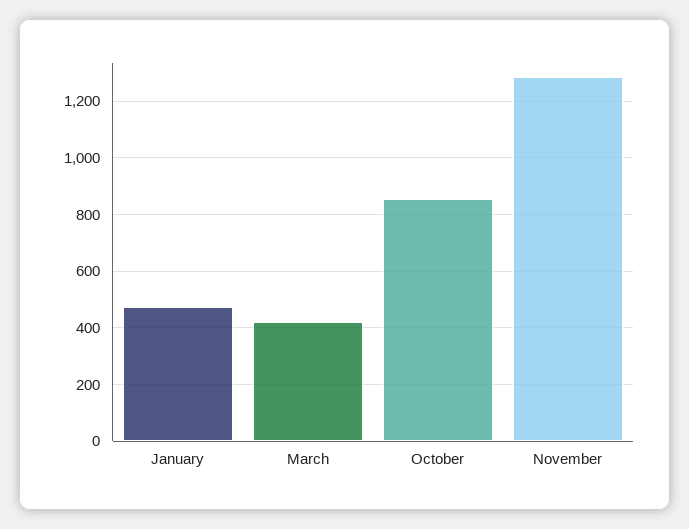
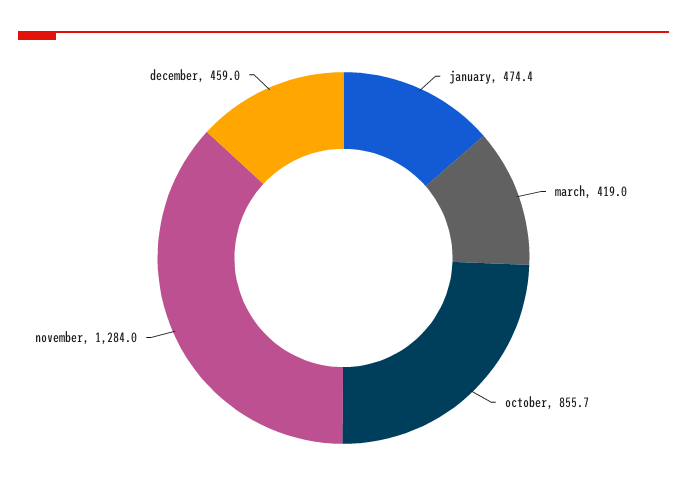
december: none -> 459

